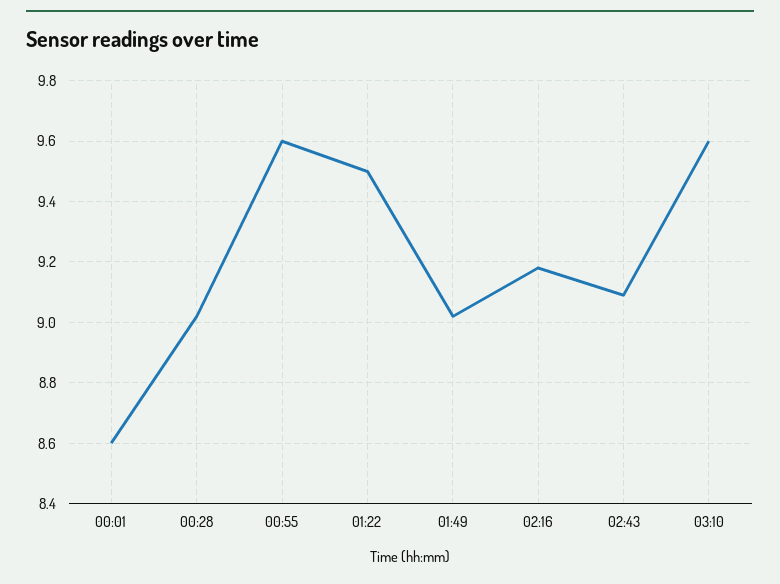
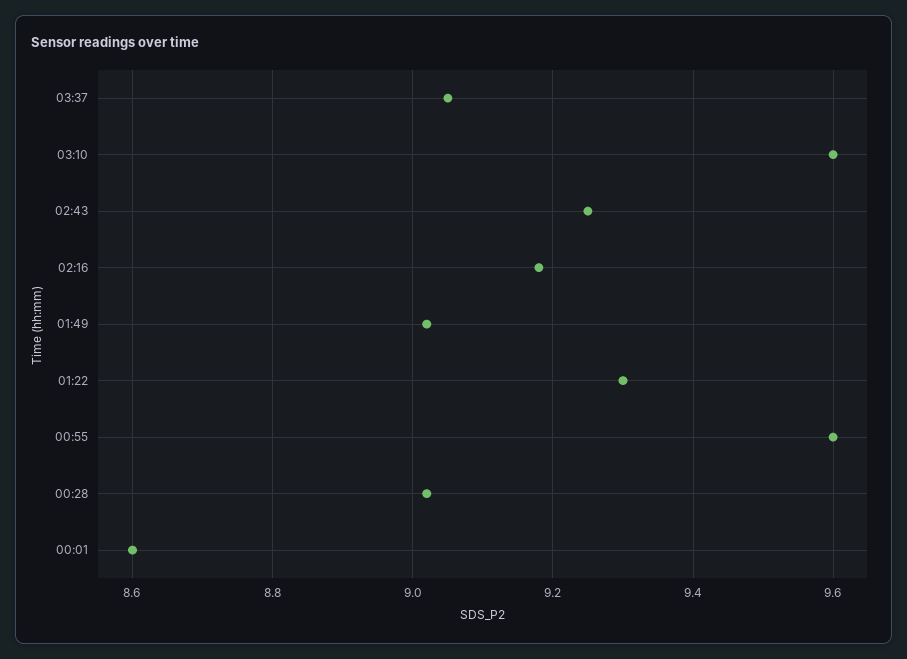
01:22: 9.5 -> 9.3
02:43: 9.1 -> 9.25
03:37: none -> 9.05

